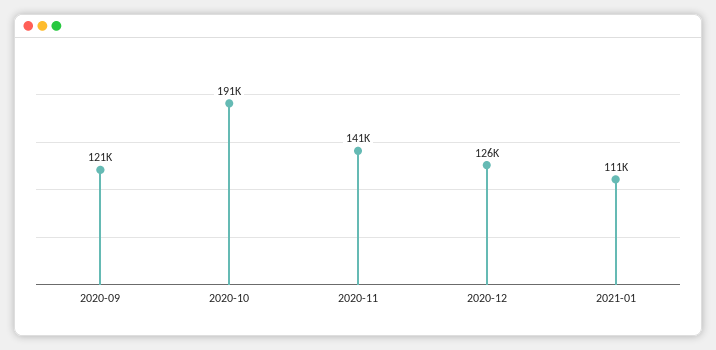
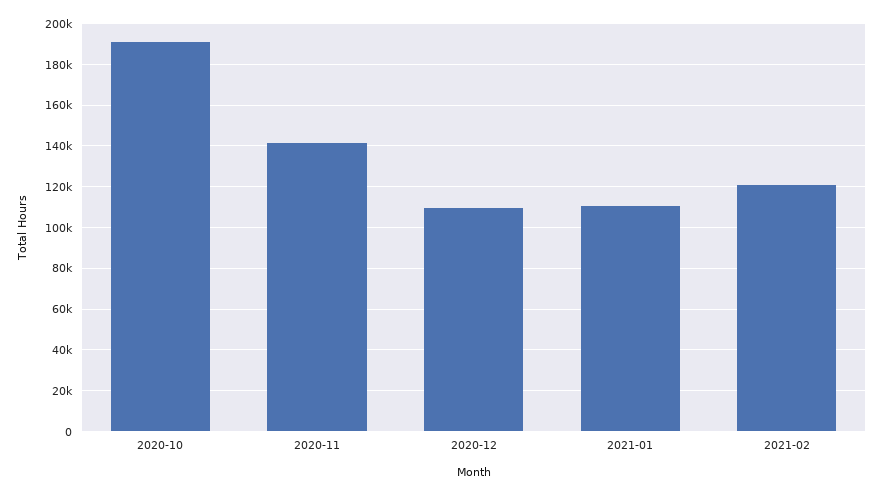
2020-09: 121000 -> none
2020-12: 126000 -> 110000
2021-02: none -> 120000

